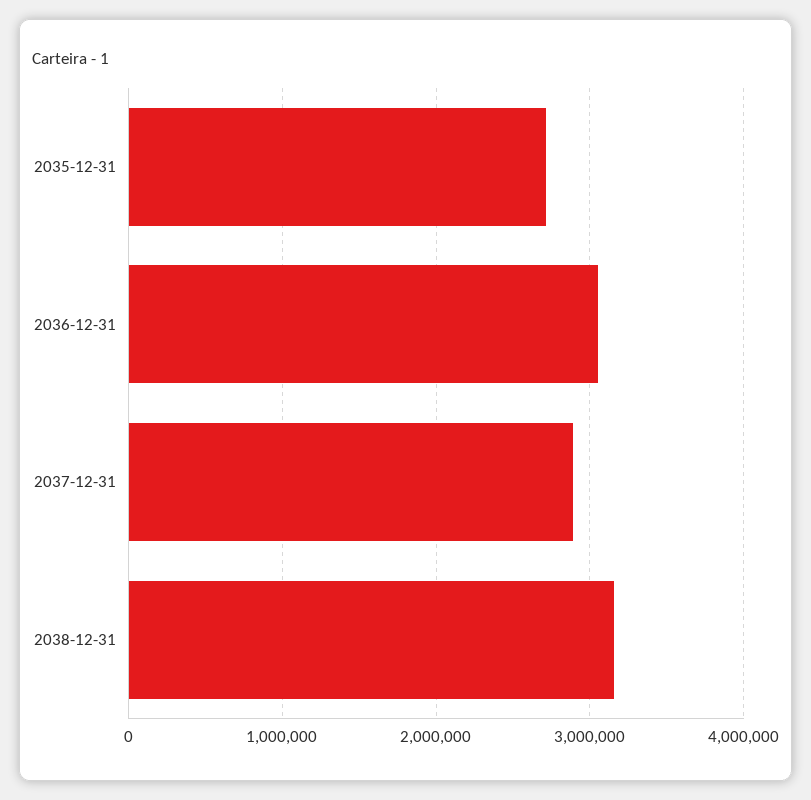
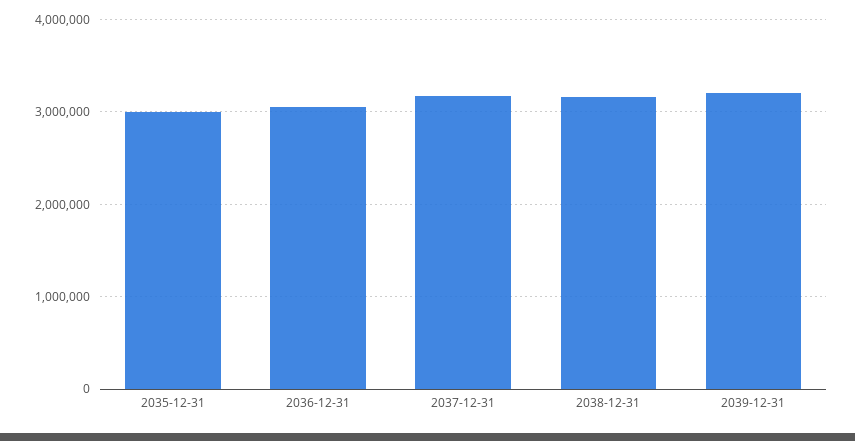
2035-12-31: 2700000 -> 3000000
2037-12-31: 2900000 -> 3200000
2039-12-31: none -> 3200000

